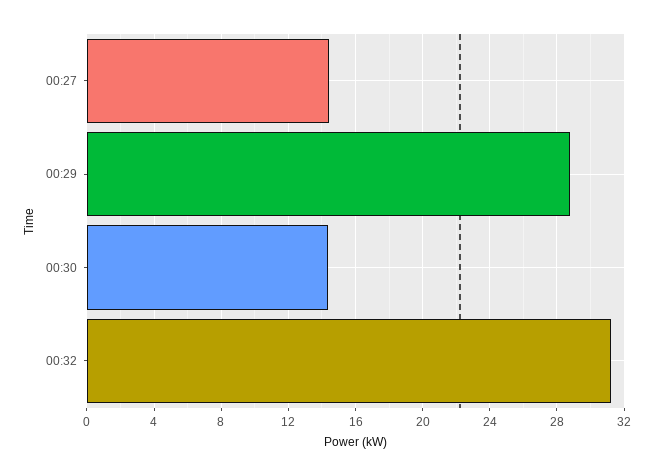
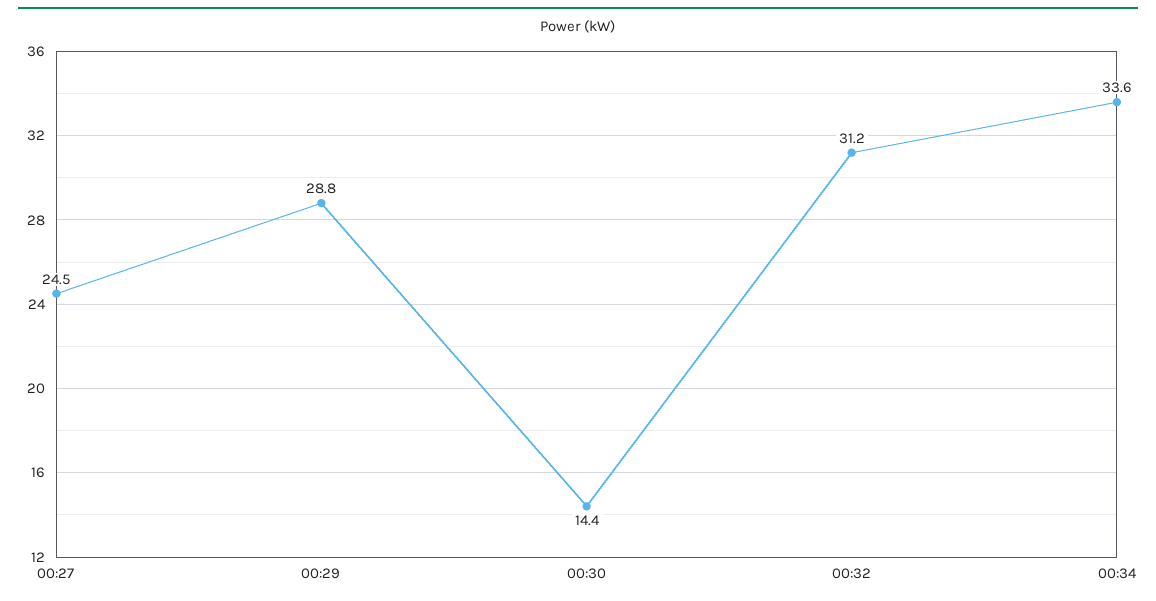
00:27: 14.5 -> 24.5
00:34: none -> 33.6

